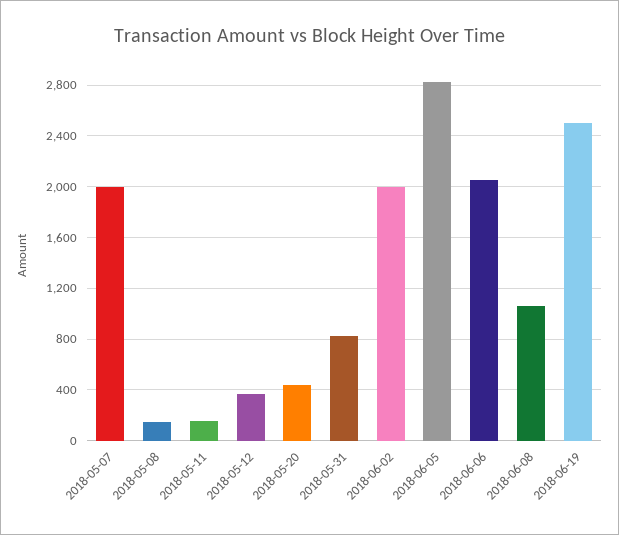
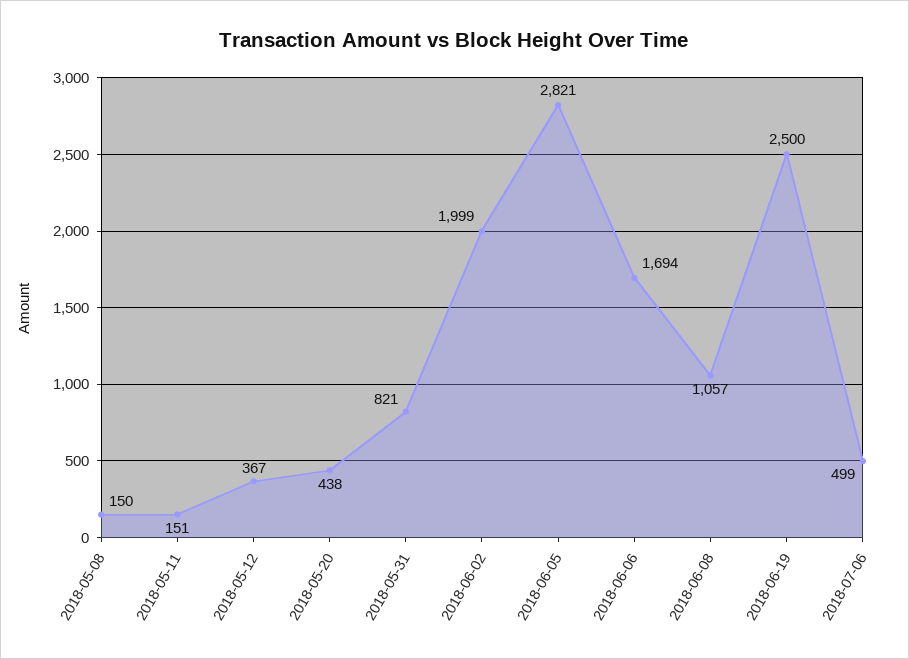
2018-05-07: 2000 -> none
2018-06-06: 2050 -> 1694
2018-07-06: none -> 499

